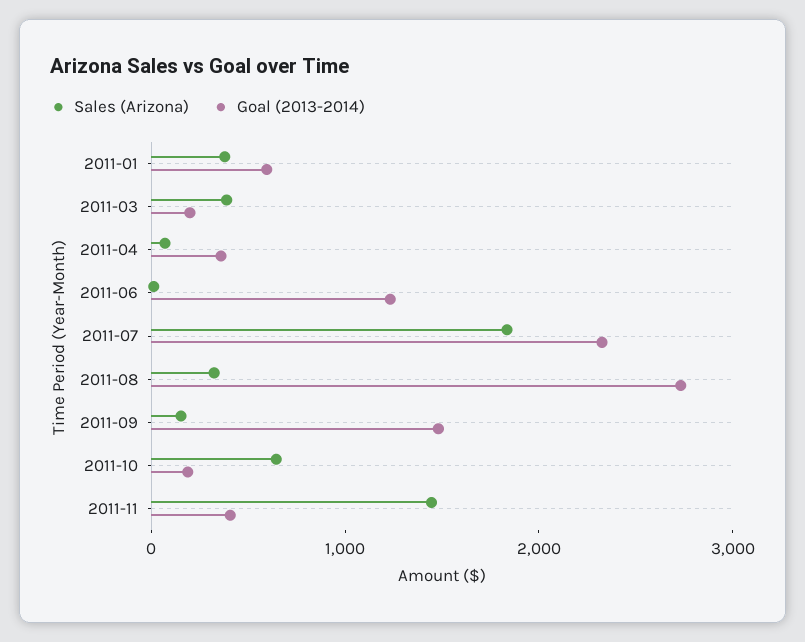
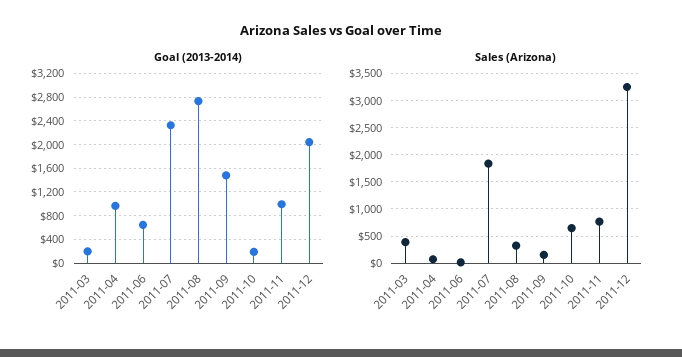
Sales (Arizona), 2011-01: 400 -> none
Goal (2013-2014), 2011-01: 600 -> none
Goal (2013-2014), 2011-04: 400 -> 1000
Goal (2013-2014), 2011-06: 1200 -> 600
Sales (Arizona), 2011-11: 1400 -> 750
Goal (2013-2014), 2011-11: 400 -> 1000
Goal (2013-2014), 2011-12: none -> 2000
Sales (Arizona), 2011-12: none -> 3250

